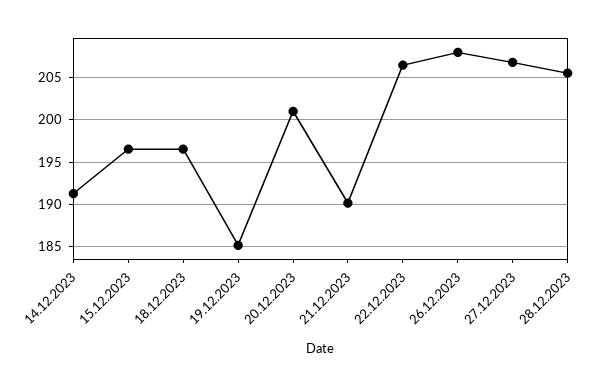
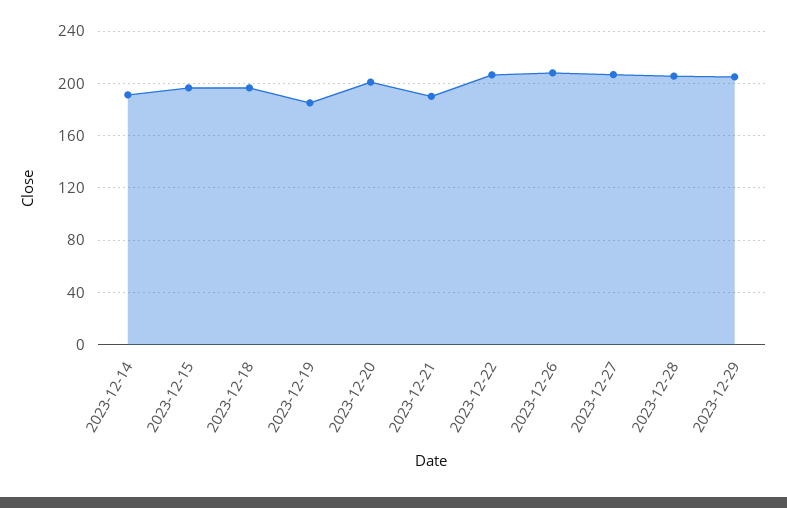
2023-12-29: none -> 205

